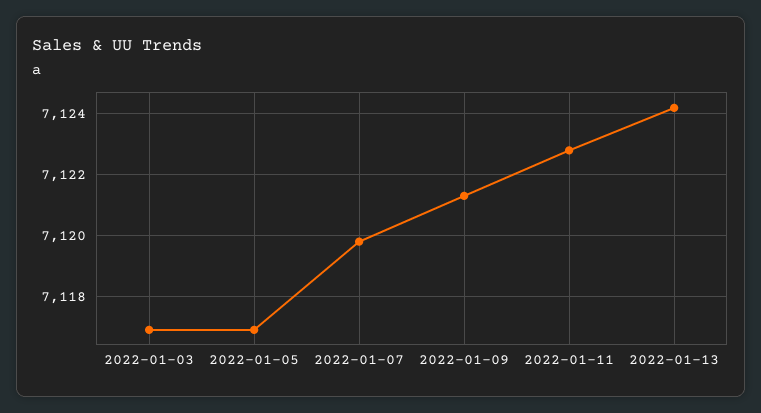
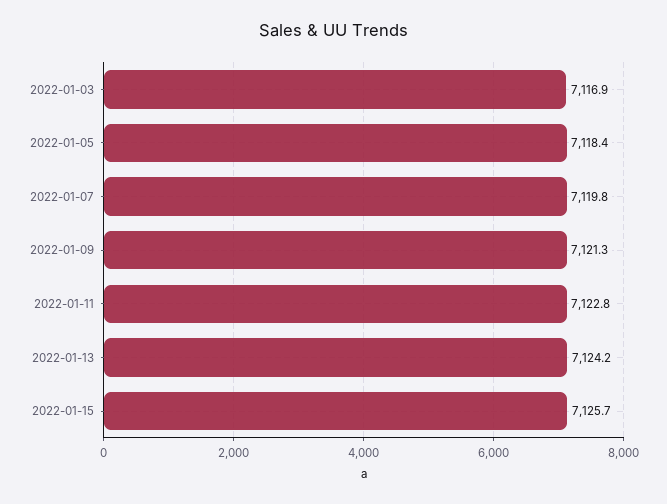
2022-01-05: 7117 -> 7118.4
2022-01-15: none -> 7125.7

